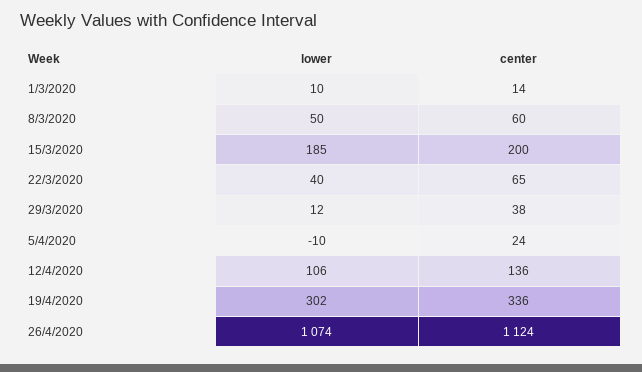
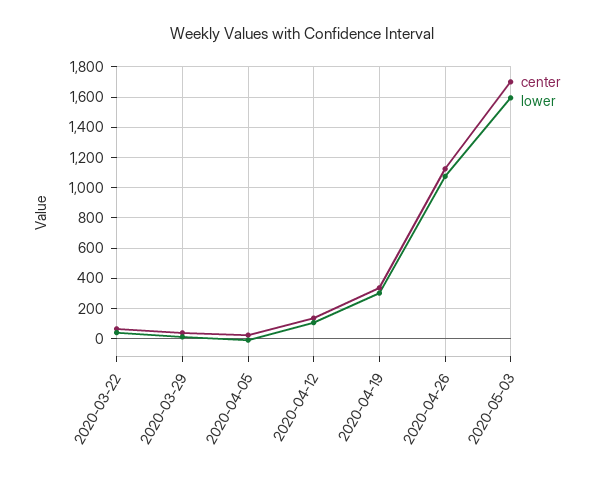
lower, 1/3/2020: 10 -> none
center, 1/3/2020: 14 -> none
lower, 8/3/2020: 50 -> none
center, 8/3/2020: 60 -> none
lower, 15/3/2020: 185 -> none
center, 15/3/2020: 200 -> none
center, 2020-05-03: none -> 1700
lower, 2020-05-03: none -> 1600

